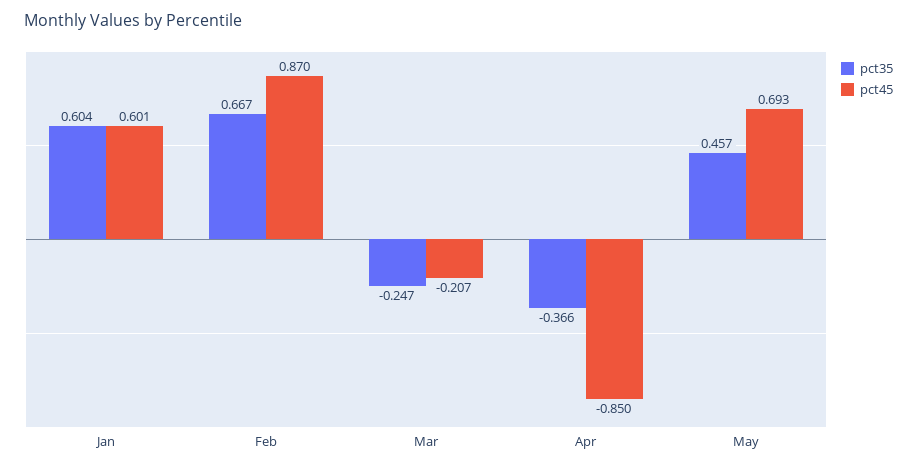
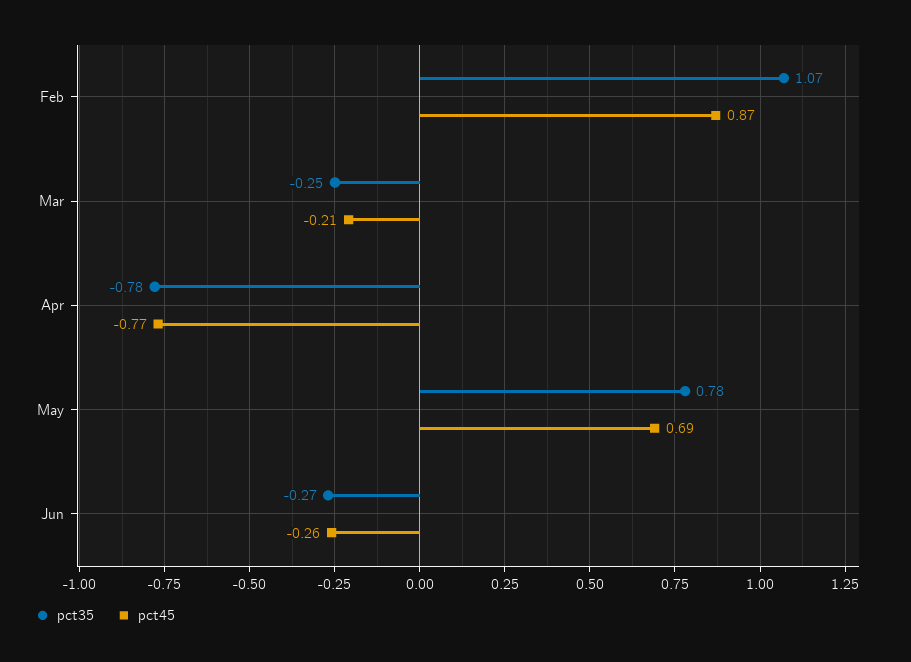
pct35, Jan: 0.604 -> none
pct45, Jan: 0.601 -> none
pct35, Feb: 0.667 -> 1.07
pct35, Apr: -0.366 -> -0.78
pct45, Apr: -0.85 -> -0.77
pct35, May: 0.457 -> 0.78
pct35, Jun: none -> -0.27
pct45, Jun: none -> -0.26

